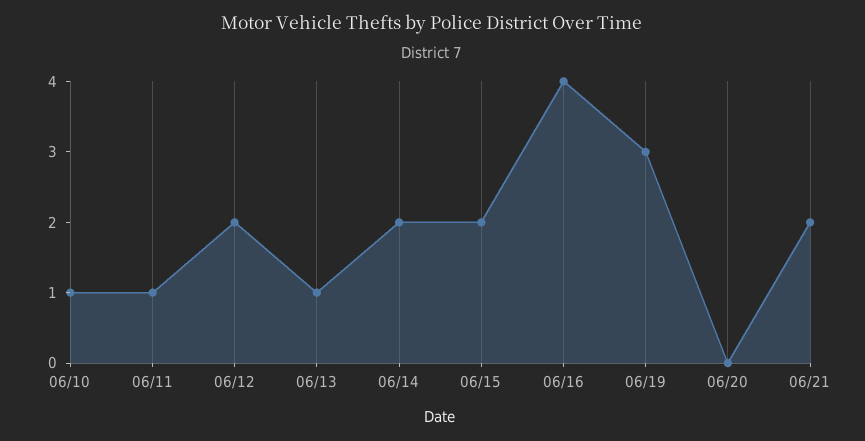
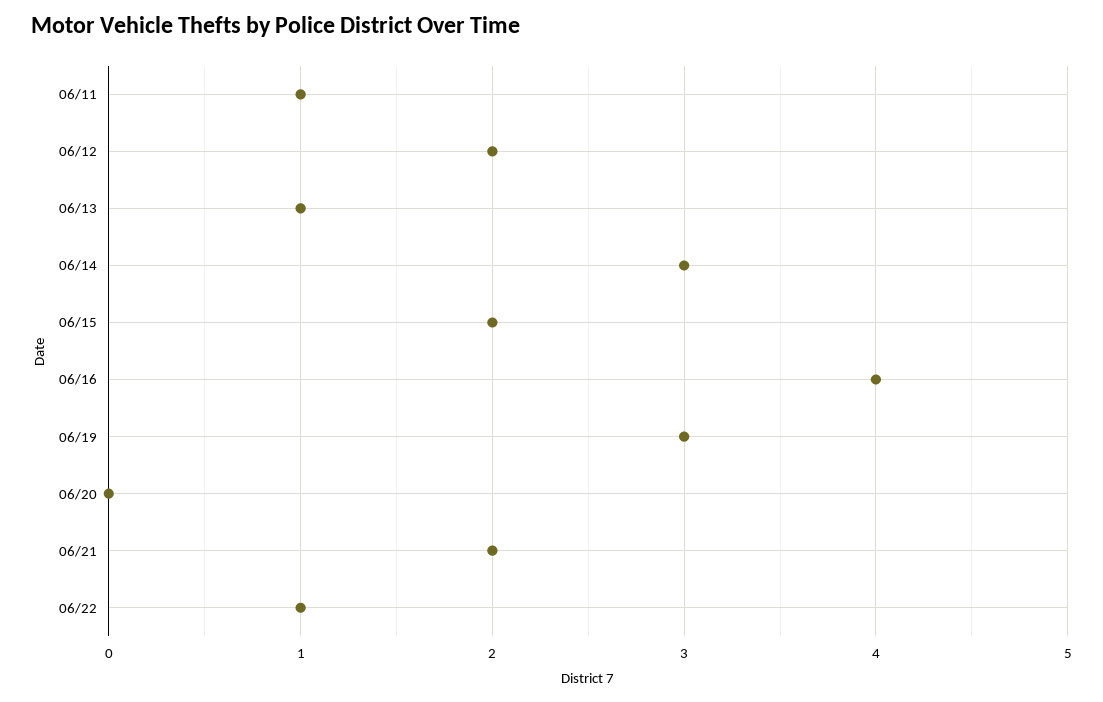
06/10: 1 -> none
06/14: 2 -> 3
06/22: none -> 1

